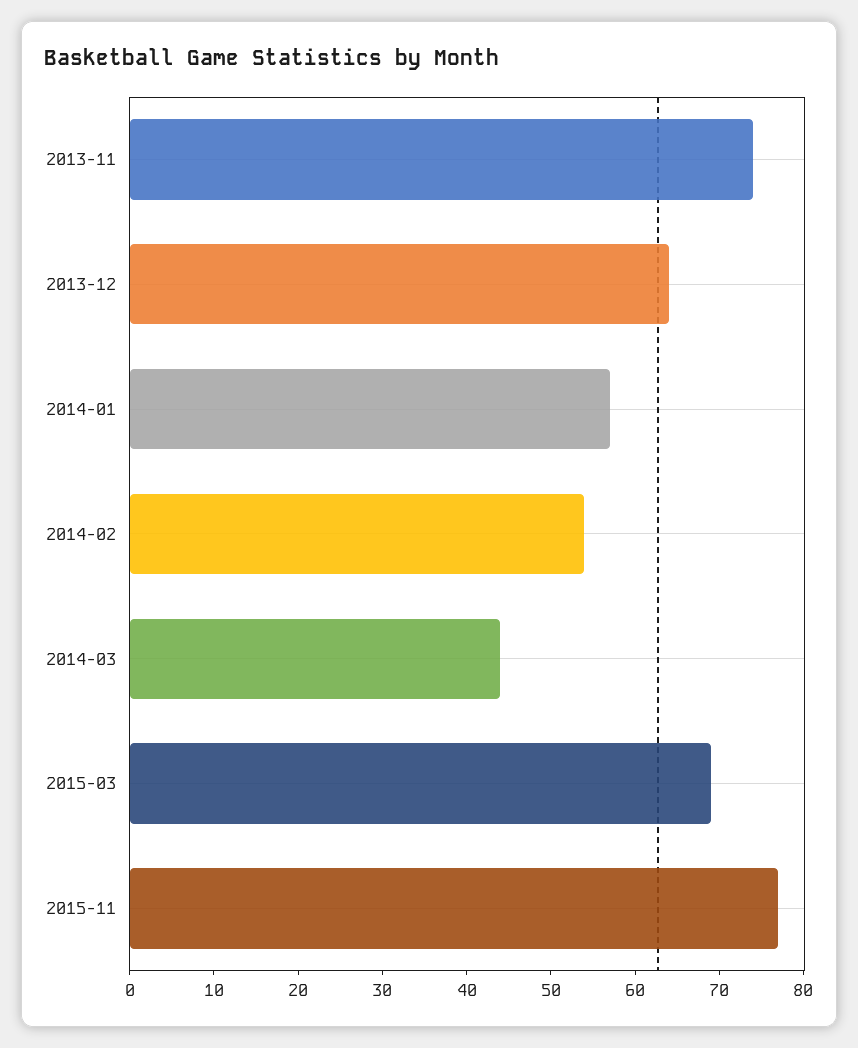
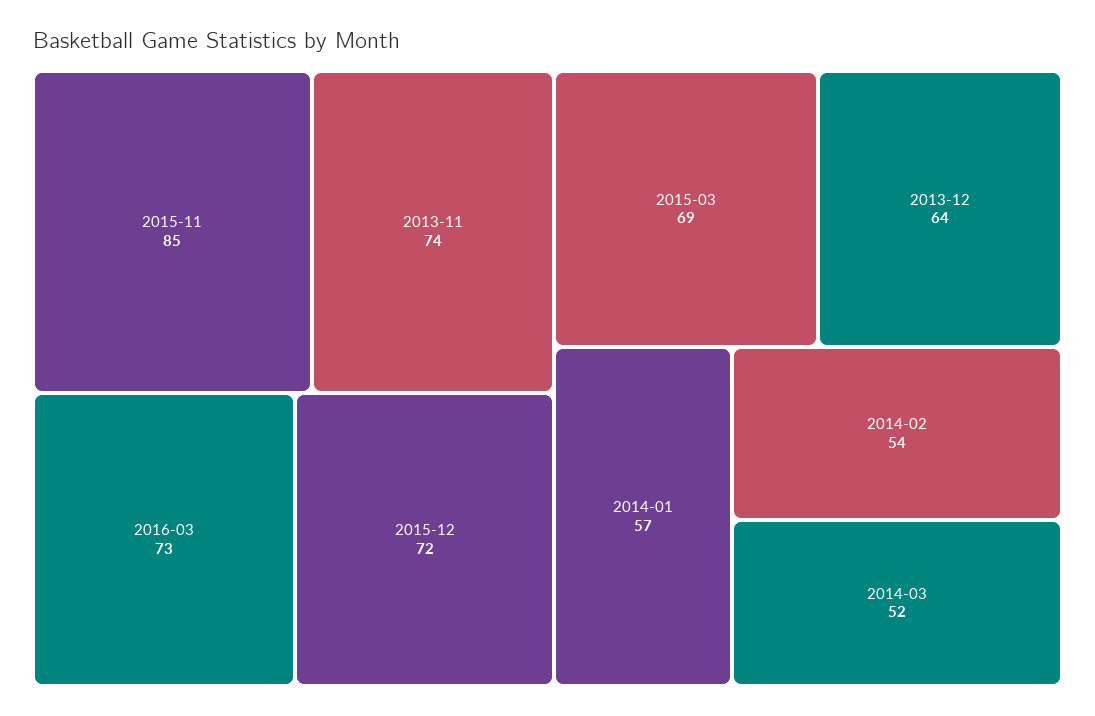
2014-03: 44 -> 52
2015-11: 77 -> 85
2016-03: none -> 73
2015-12: none -> 72

